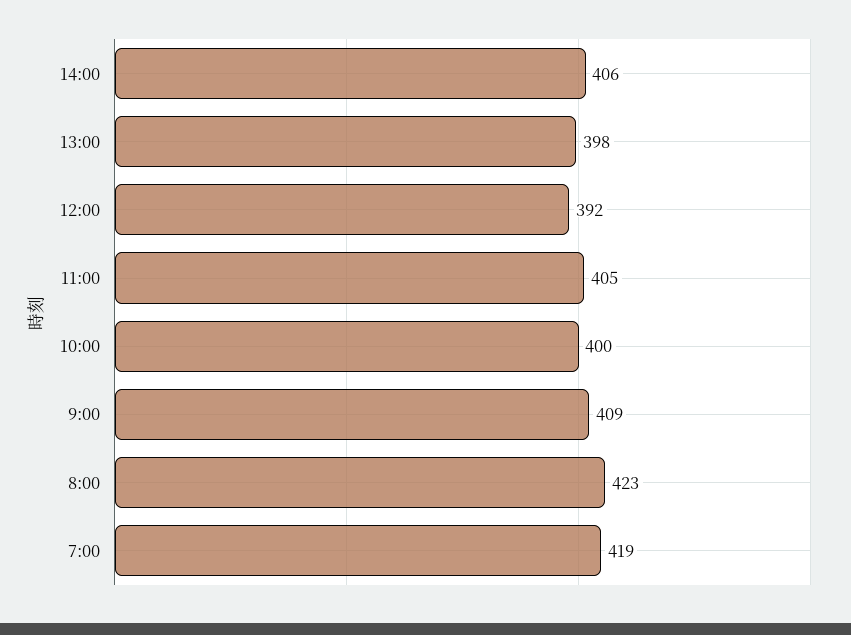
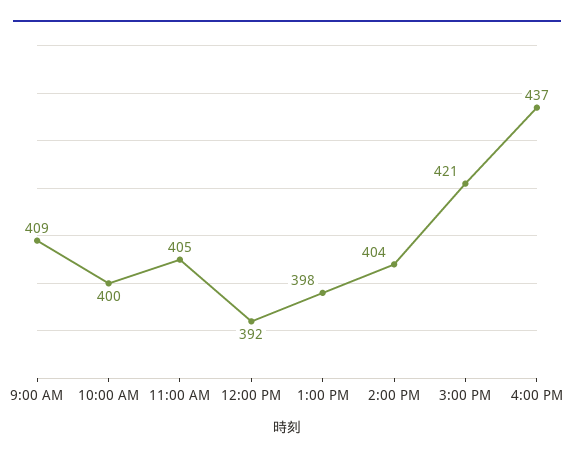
14:00: 406 -> 404
8:00: 423 -> none
7:00: 419 -> none
3:00 PM: none -> 421
4:00 PM: none -> 437

